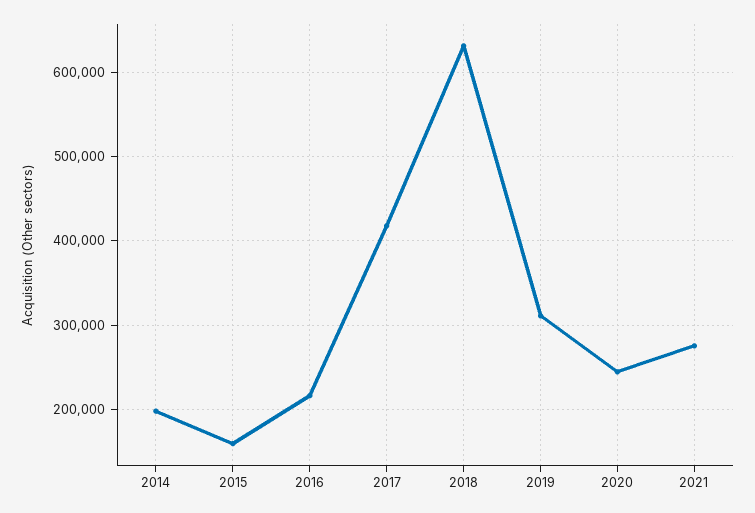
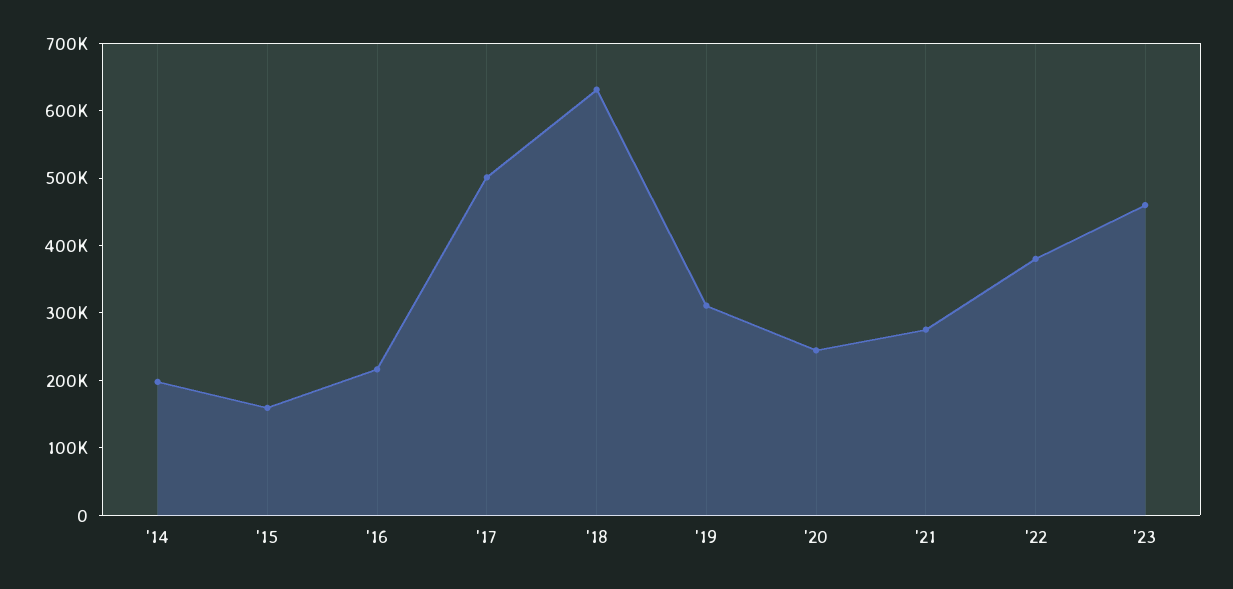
2017: 420000 -> 500000
'22: none -> 380000
'23: none -> 460000

